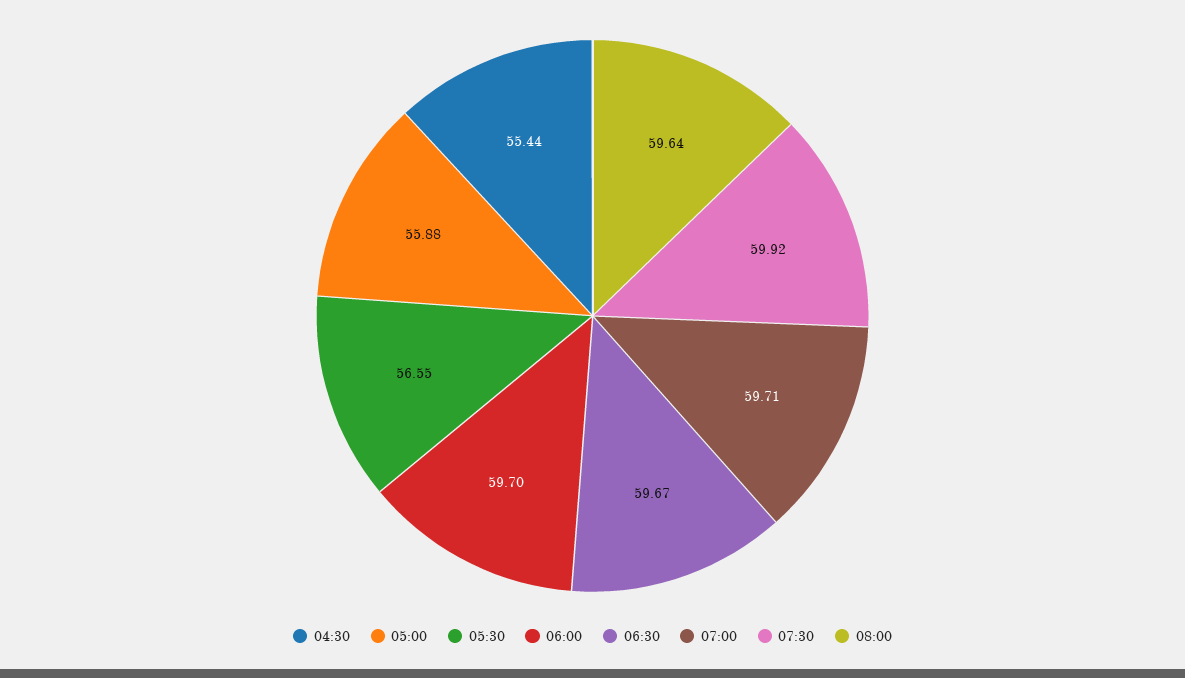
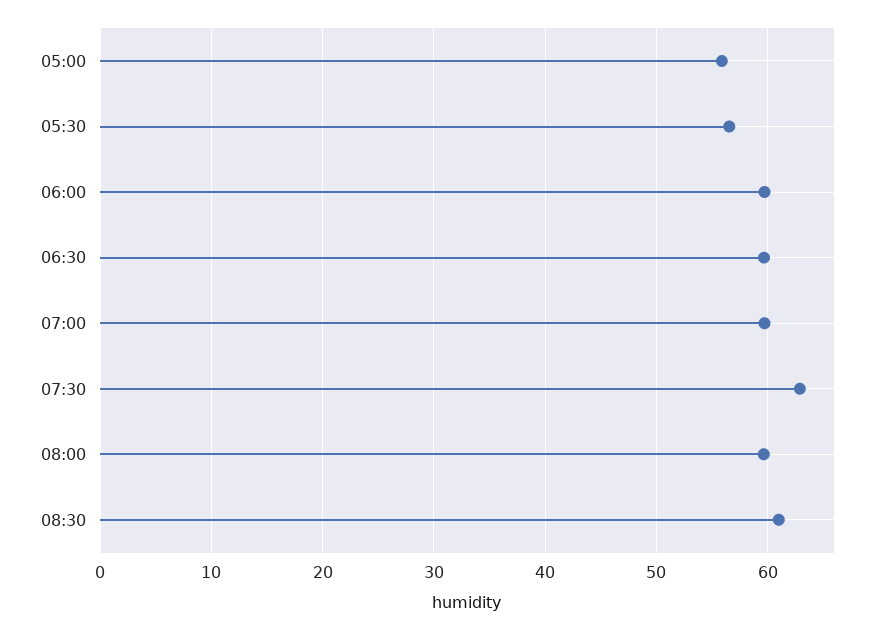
04:30: 55.44 -> none
07:30: 59.92 -> 63
08:30: none -> 61

